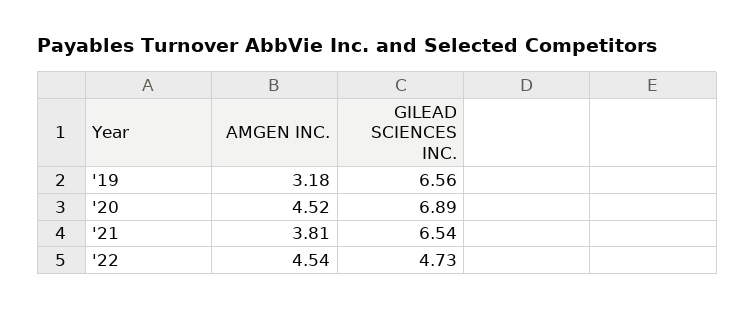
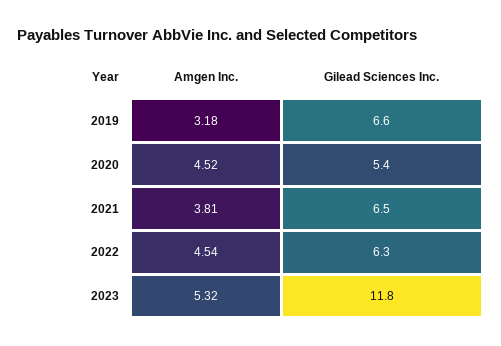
GILEAD SCIENCES INC., '20: 6.89 -> 5.4
GILEAD SCIENCES INC., '22: 4.73 -> 6.3
AMGEN INC., 2023: none -> 5.32
GILEAD SCIENCES INC., 2023: none -> 11.8

